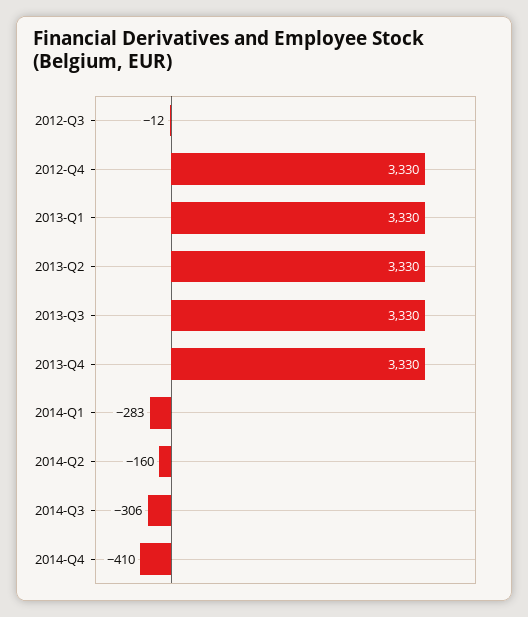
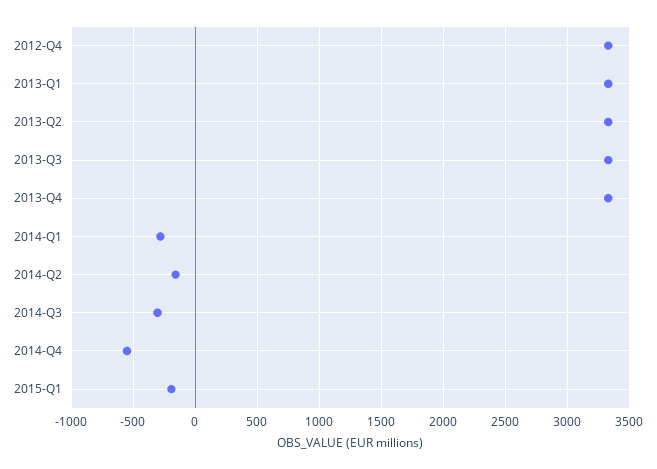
2012-Q3: -12 -> none
2014-Q4: -410 -> -550
2015-Q1: none -> -200

